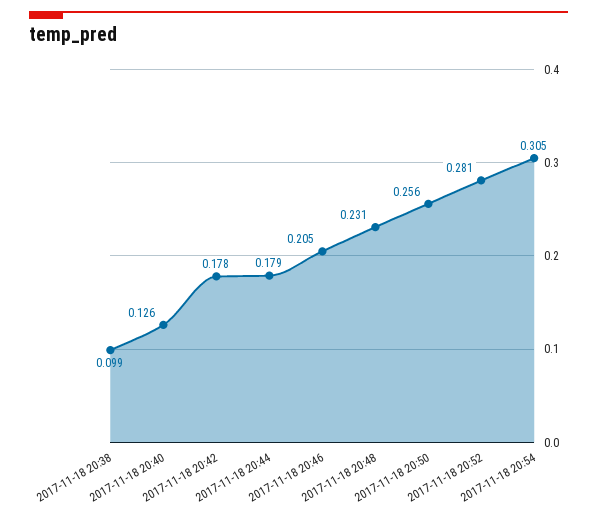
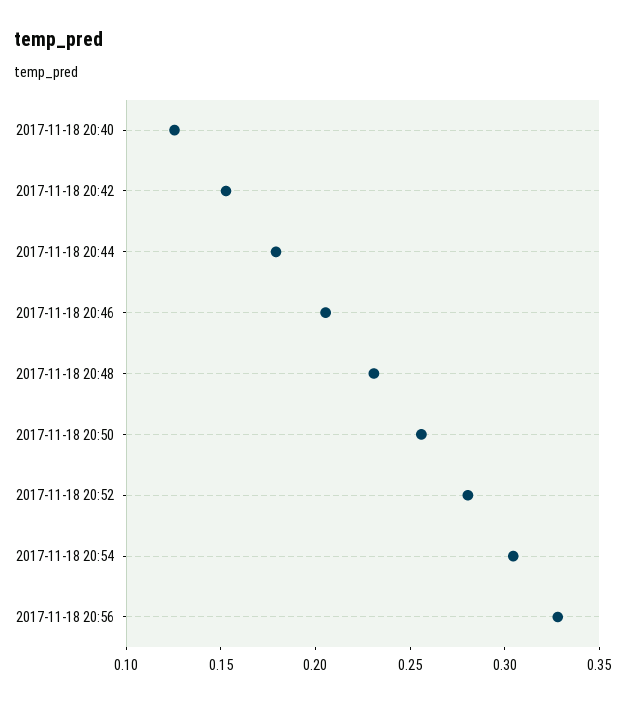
2017-11-18 20:38: 0.099 -> none
2017-11-18 20:42: 0.178 -> 0.15
2017-11-18 20:56: none -> 0.33

